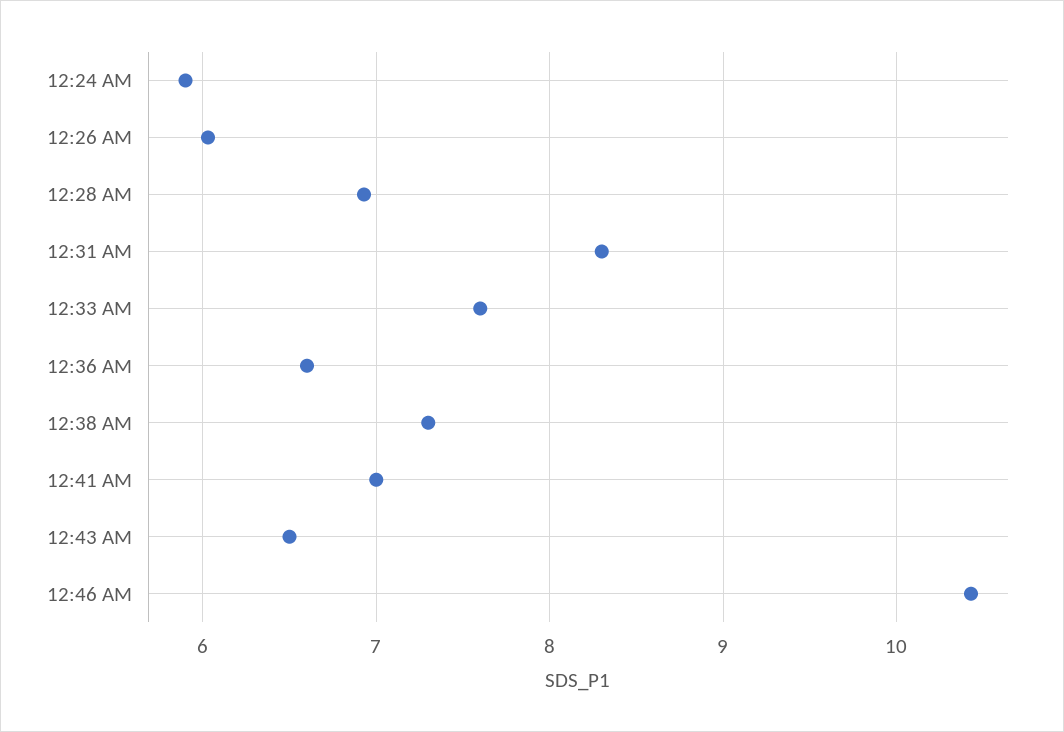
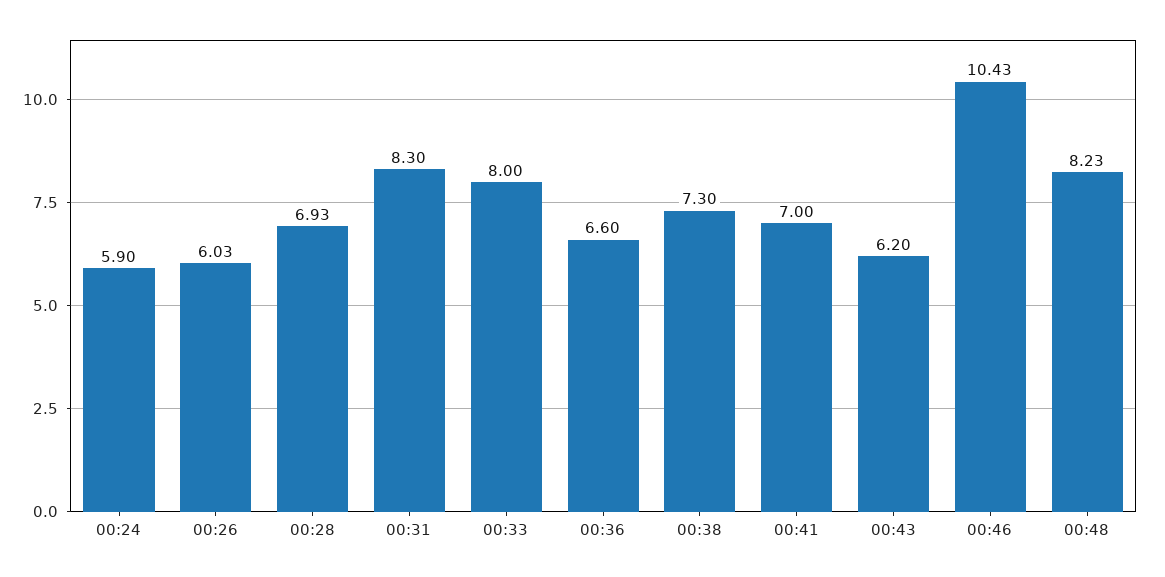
12:33 AM: 7.6 -> 8
12:43 AM: 6.5 -> 6.2
00:48: none -> 8.23

